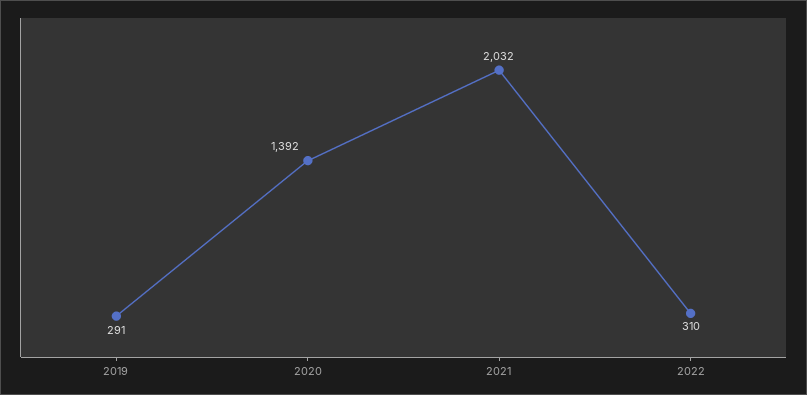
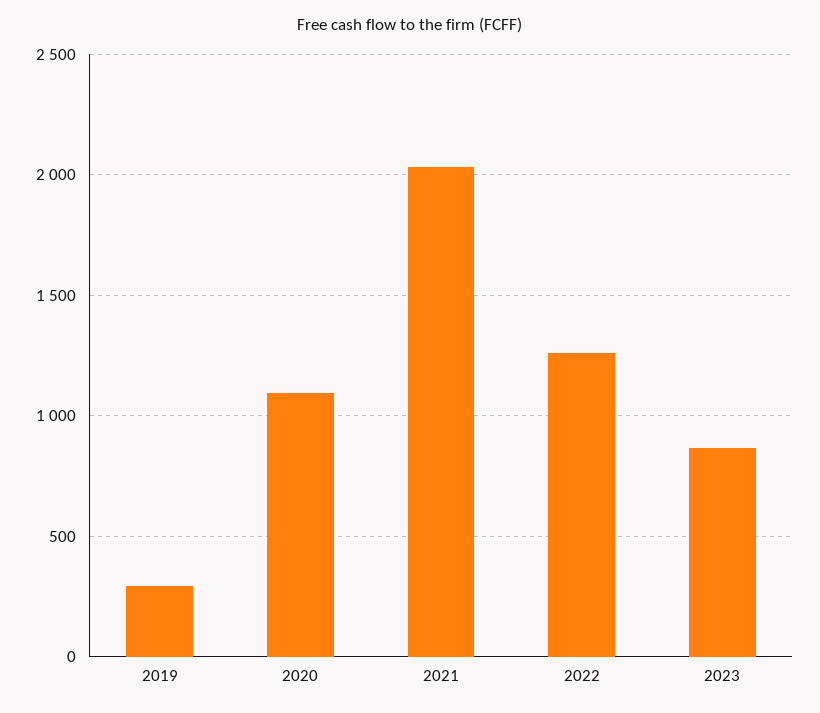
2020: 1392 -> 1100
2022: 310 -> 1250
2023: none -> 850

